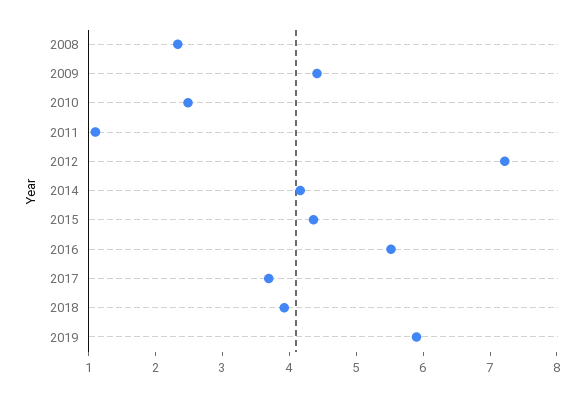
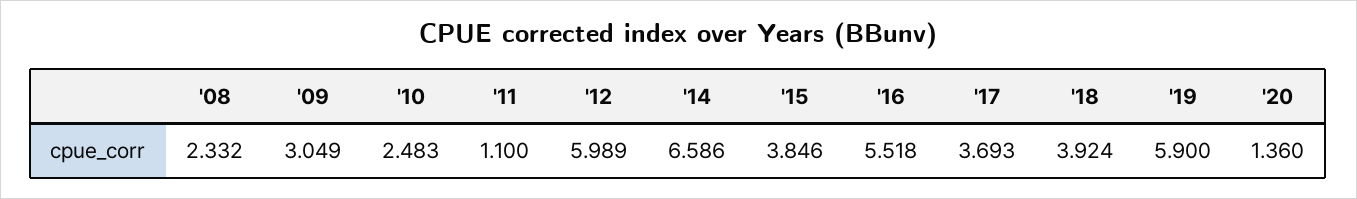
2009: 4.4 -> 3.049
2012: 7.2 -> 5.989
2014: 4.2 -> 6.586
2015: 4.4 -> 3.846
'20: none -> 1.36

